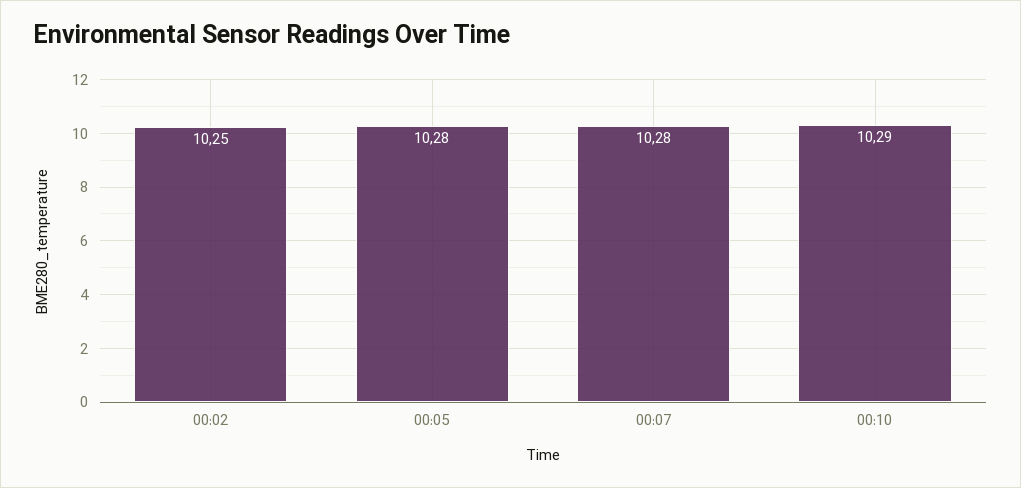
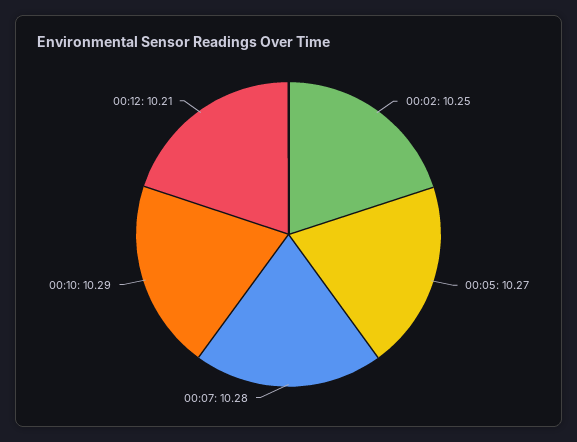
00:05: 10.28 -> 10.27
00:12: none -> 10.21

